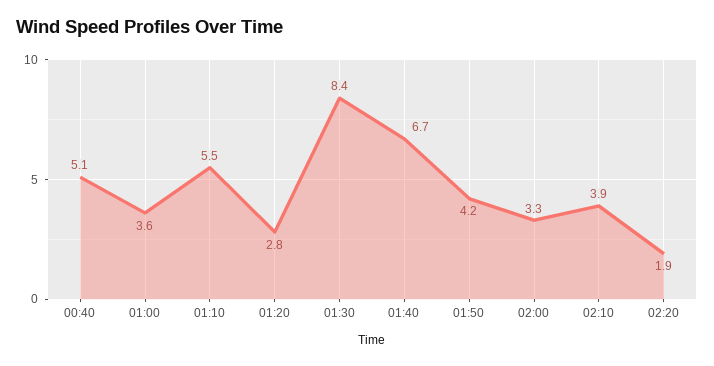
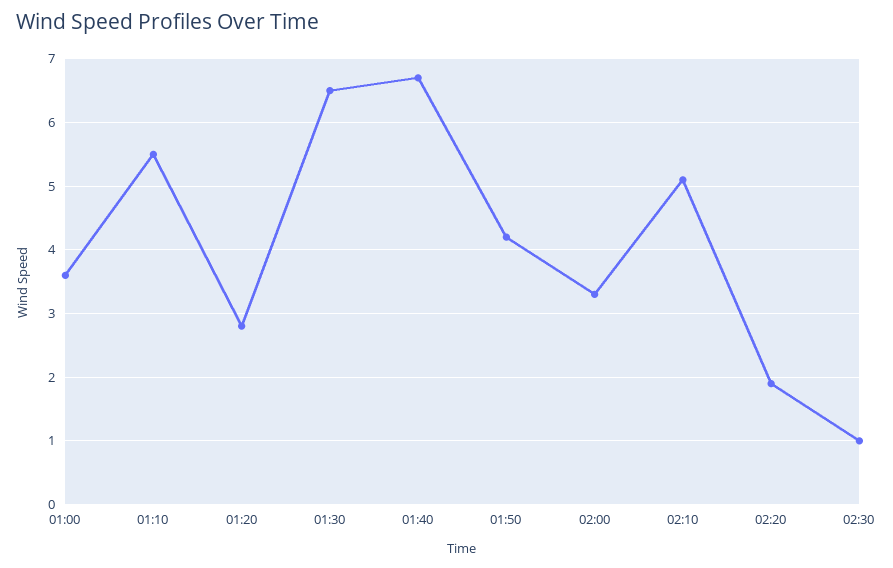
00:40: 5.1 -> none
01:30: 8.4 -> 6.5
02:10: 3.9 -> 5.1
02:30: none -> 1

